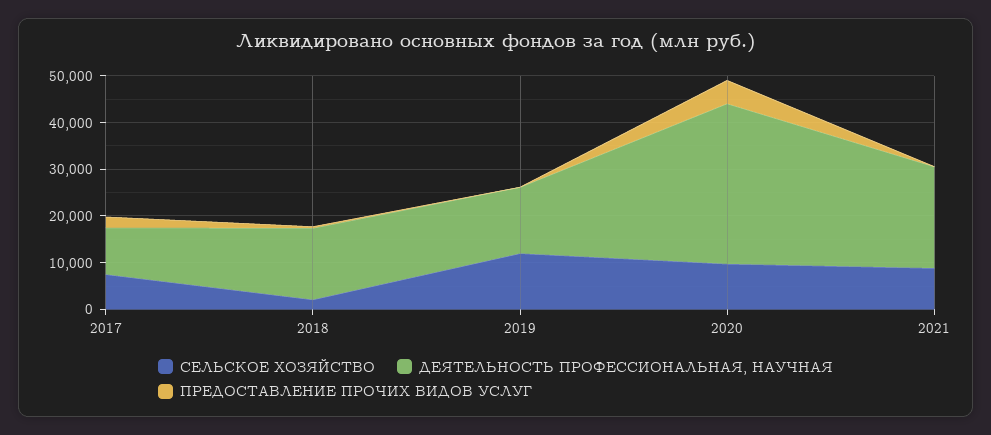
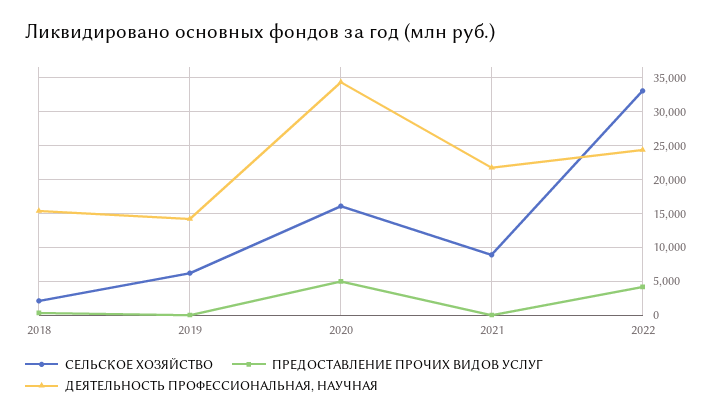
СЕЛЬСКОЕ ХОЗЯЙСТВО, 2017: 8000 -> none
ДЕЯТЕЛЬНОСТЬ ПРОФЕССИОНАЛЬНАЯ, НАУЧНАЯ, 2017: 10000 -> none
ПРЕДОСТАВЛЕНИЕ ПРОЧИХ ВИДОВ УСЛУГ, 2017: 2000 -> none
СЕЛЬСКОЕ ХОЗЯЙСТВО, 2019: 12000 -> 6000
СЕЛЬСКОЕ ХОЗЯЙСТВО, 2020: 10000 -> 16000
СЕЛЬСКОЕ ХОЗЯЙСТВО, 2022: none -> 33000
ПРЕДОСТАВЛЕНИЕ ПРОЧИХ ВИДОВ УСЛУГ, 2022: none -> 4000
ДЕЯТЕЛЬНОСТЬ ПРОФЕССИОНАЛЬНАЯ, НАУЧНАЯ, 2022: none -> 24000

